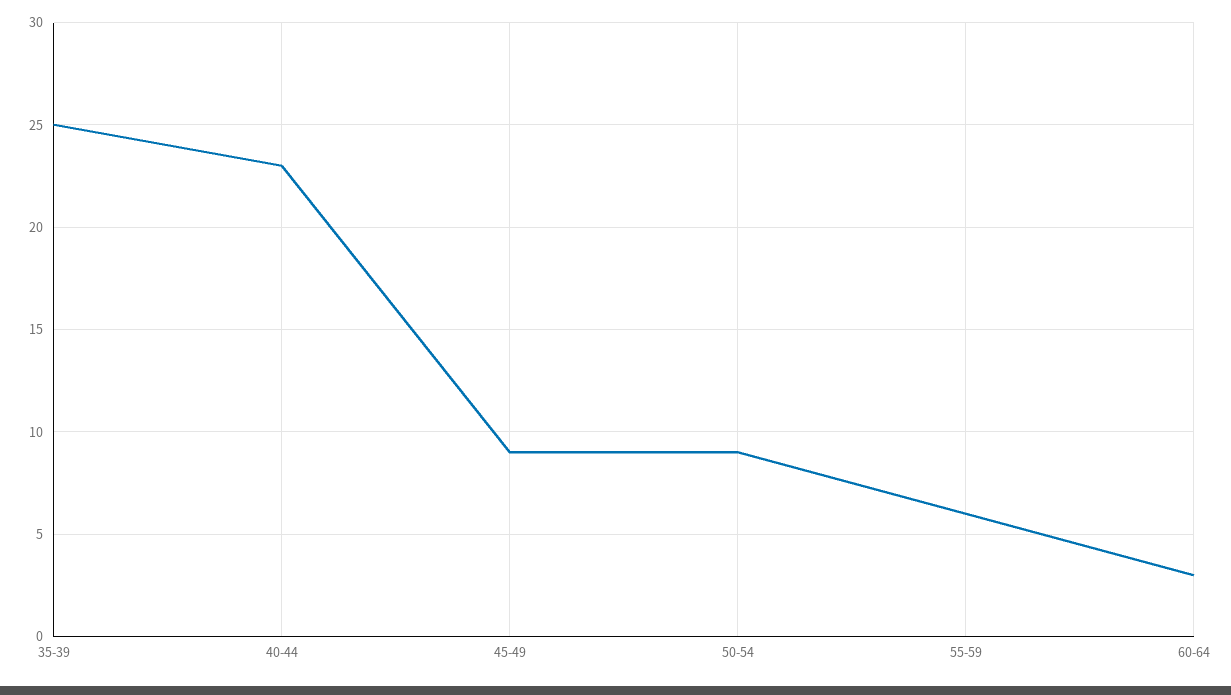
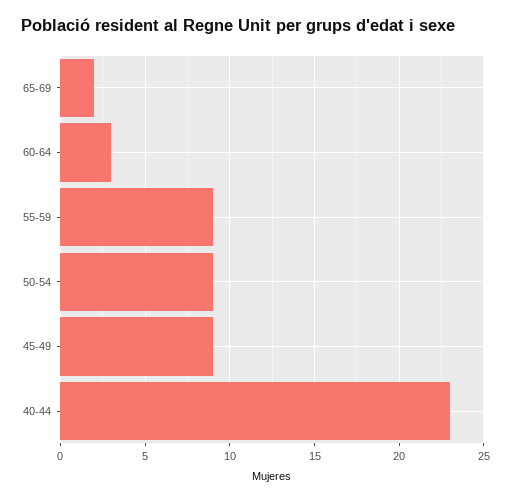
35-39: 25 -> none
55-59: 6 -> 9
65-69: none -> 2

